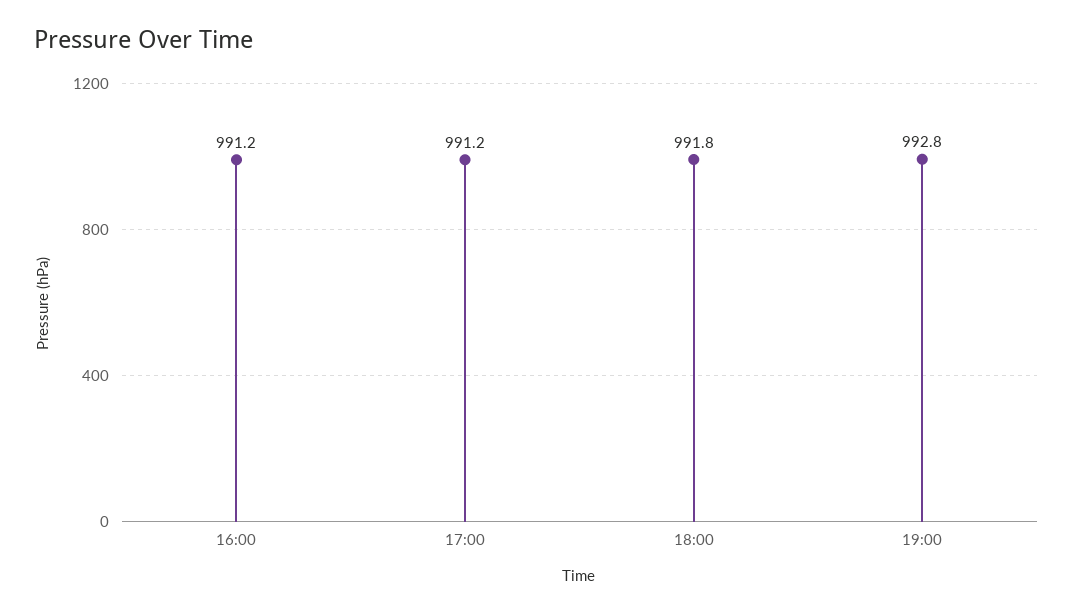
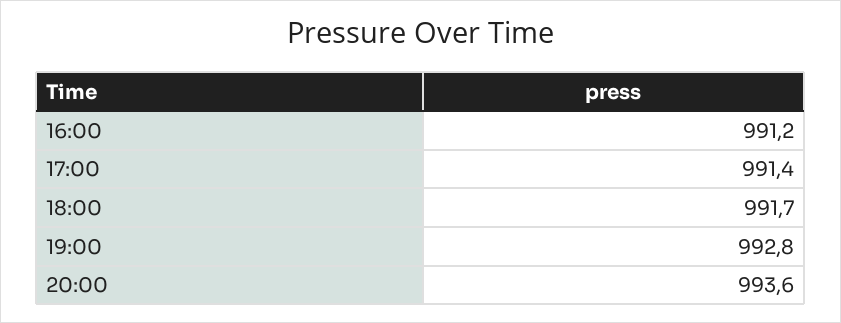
17:00: 991.2 -> 991.4
18:00: 991.8 -> 991.7
20:00: none -> 993.6

